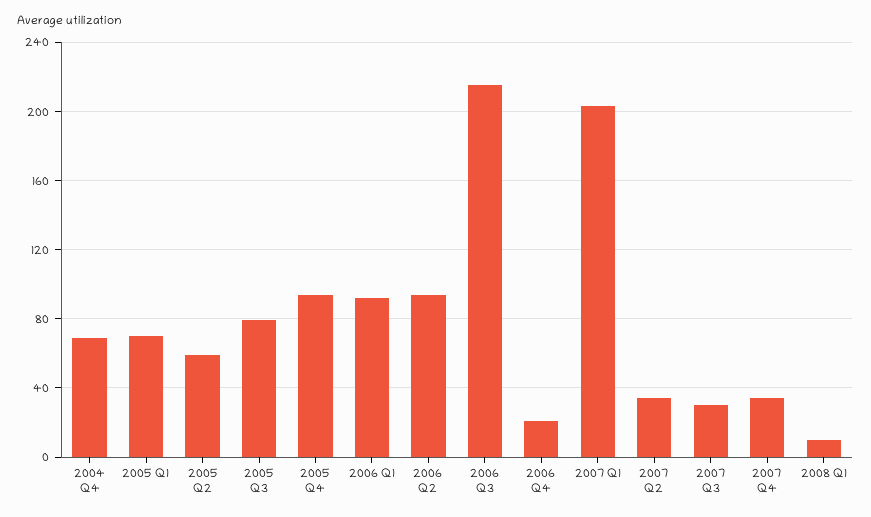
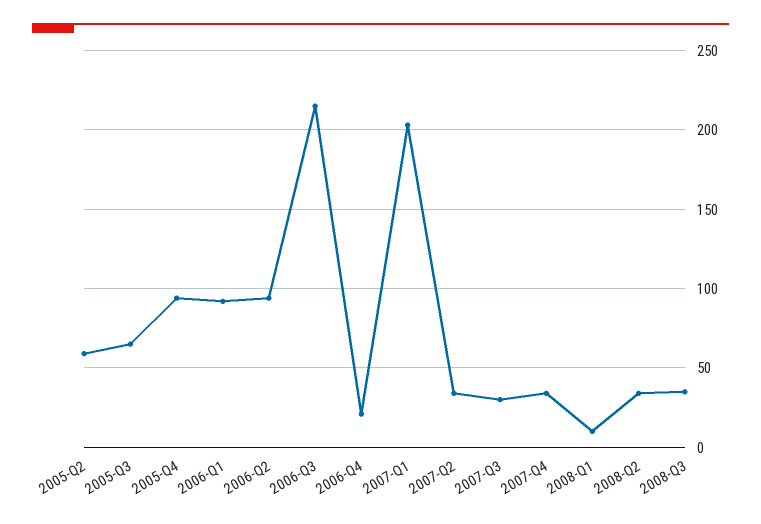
2004 Q4: 70 -> none
2005 Q1: 70 -> none
2005 Q3: 80 -> 65
2008-Q2: none -> 35
2008-Q3: none -> 35

